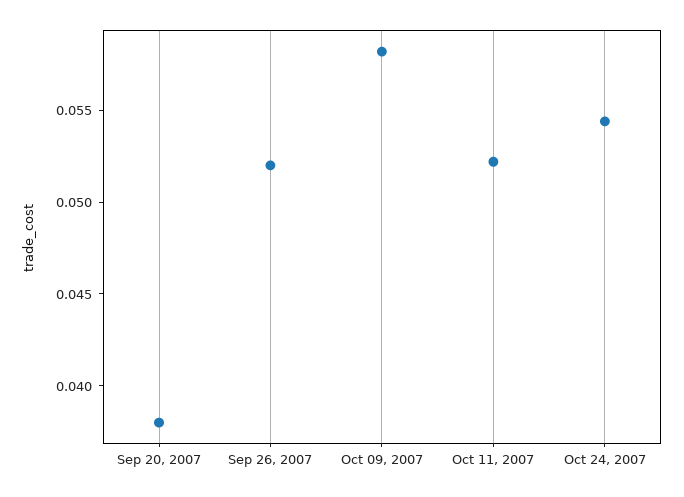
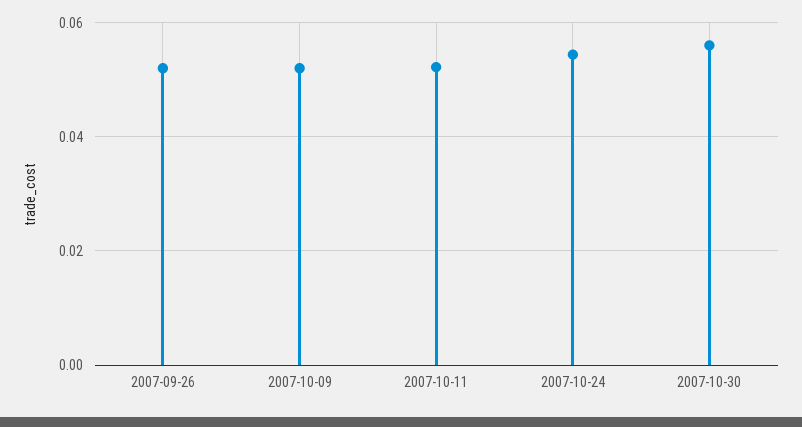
Sep 20, 2007: 0.038 -> none
Oct 09, 2007: 0.058 -> 0.052
2007-10-30: none -> 0.056

